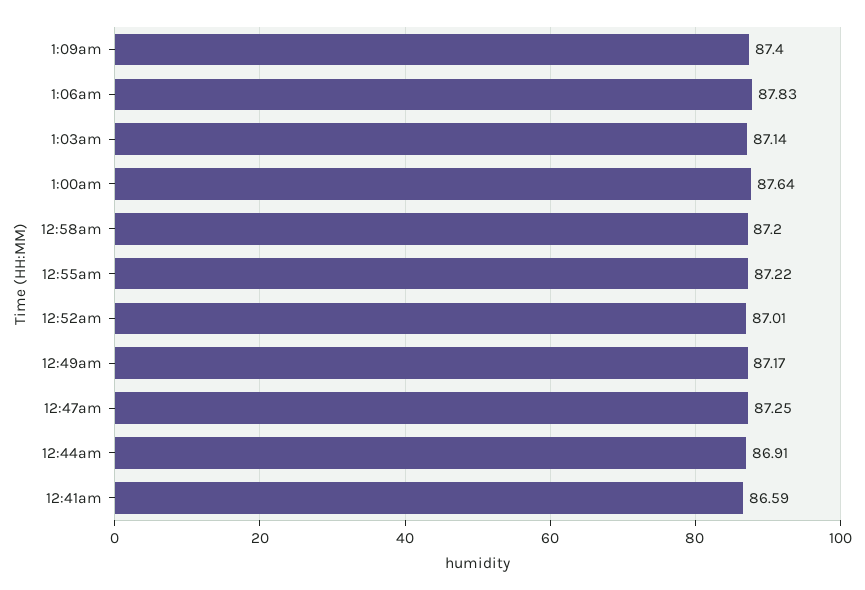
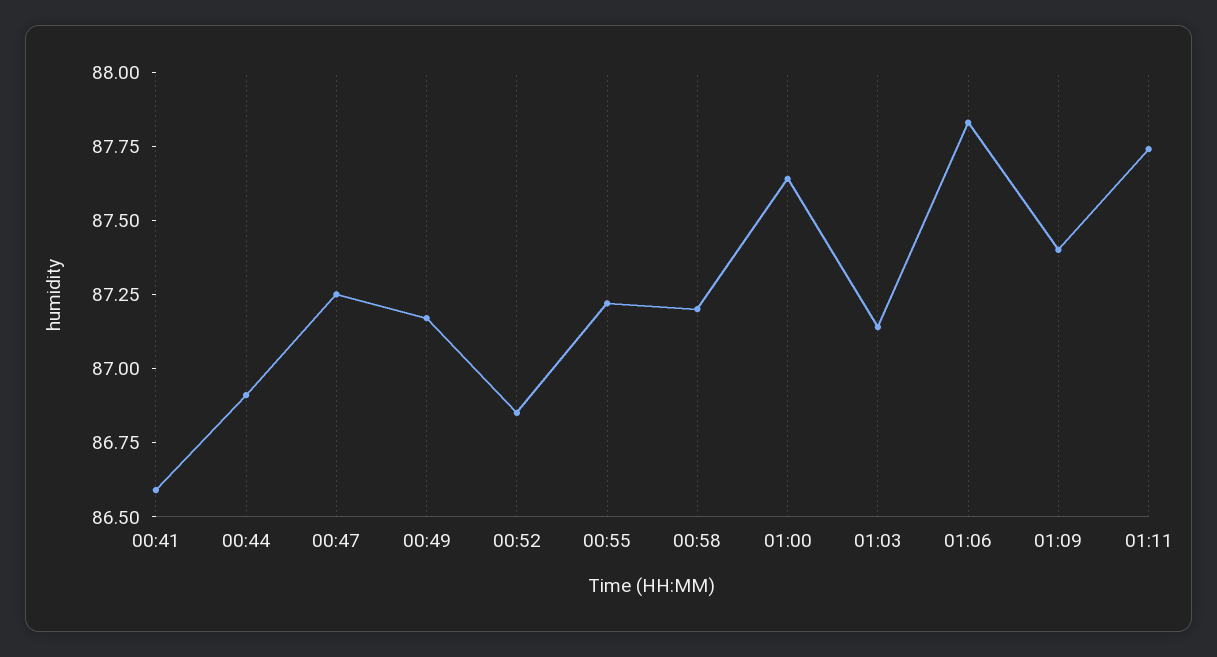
12:52am: 87.01 -> 86.85
01:11: none -> 87.75

